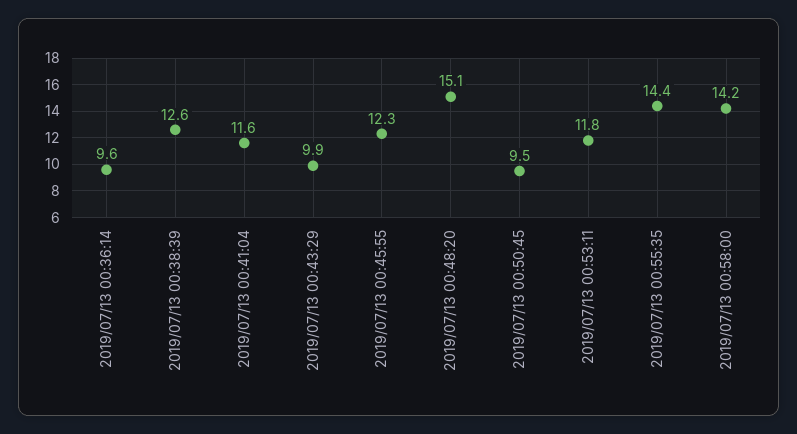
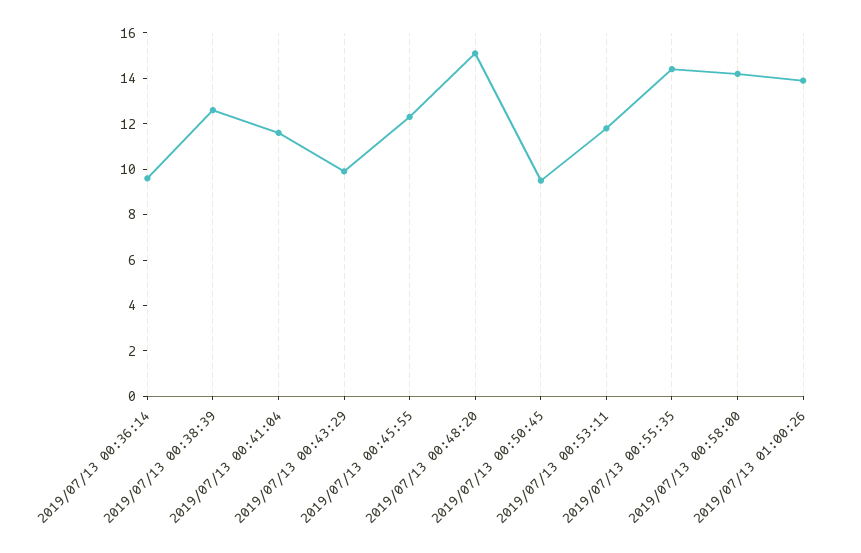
2019/07/13 01:00:26: none -> 14

